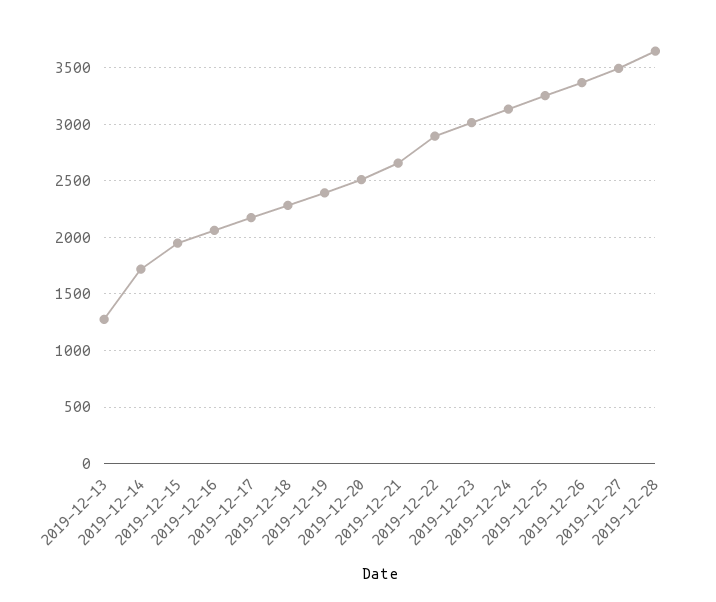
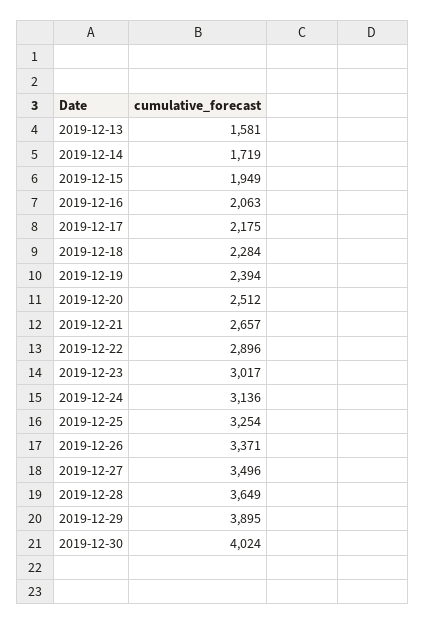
2019-12-13: 1300 -> 1581
2019-12-29: none -> 3895
2019-12-30: none -> 4024

